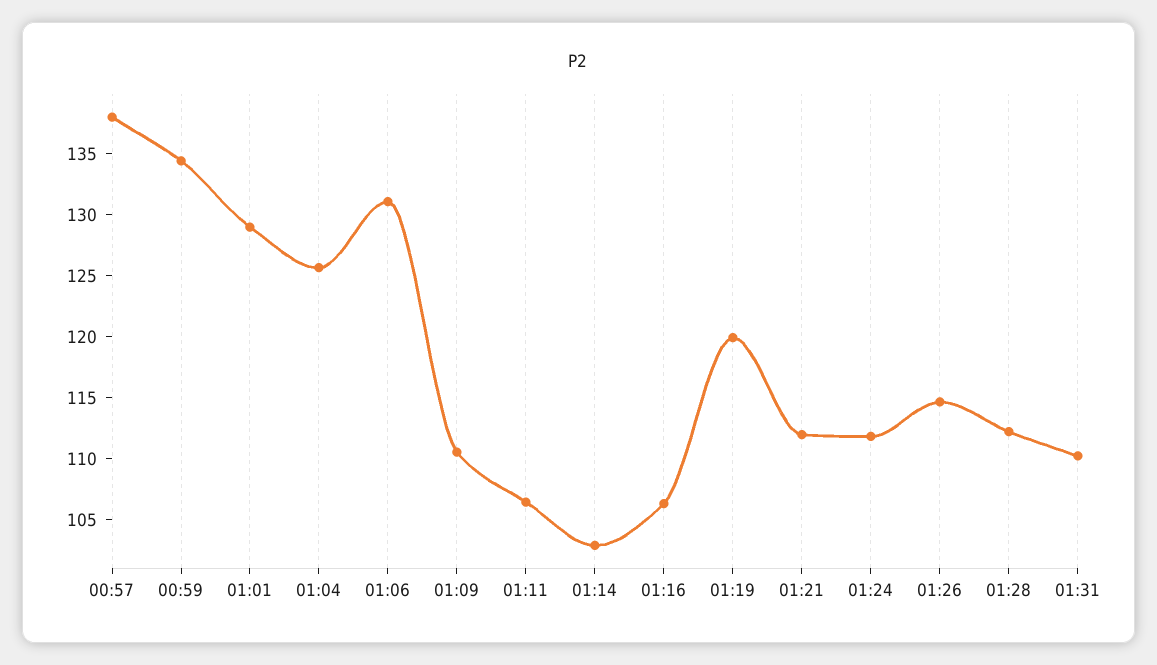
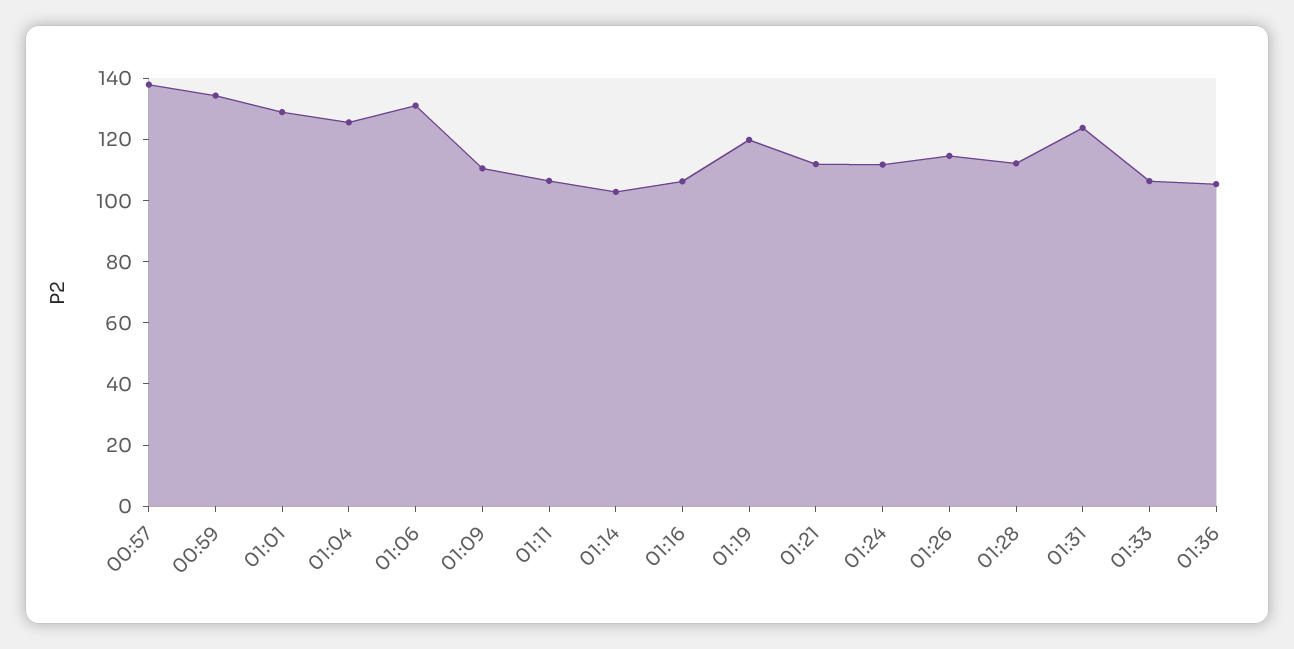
01:31: 110 -> 125
01:33: none -> 105
01:36: none -> 105

